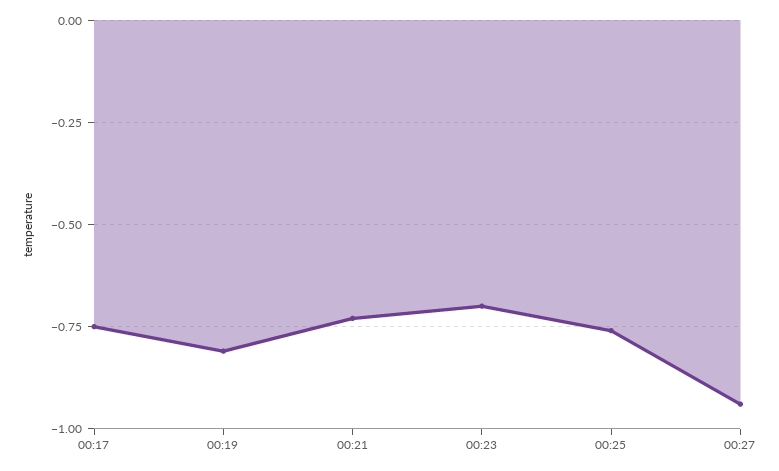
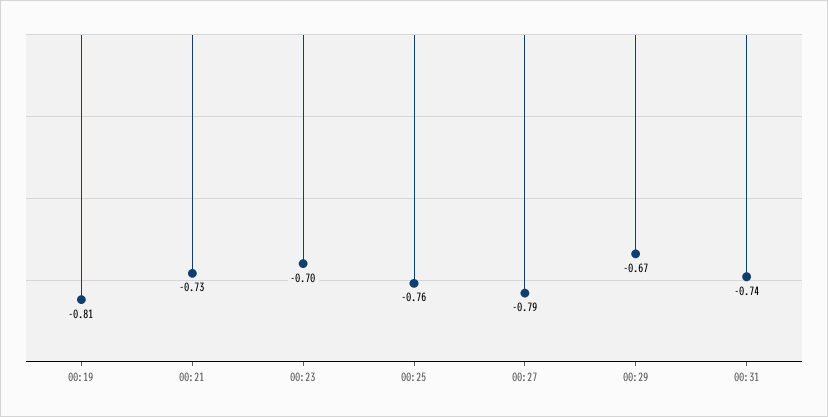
00:17: -0.75 -> none
00:27: -0.95 -> -0.79
00:29: none -> -0.67
00:31: none -> -0.74

